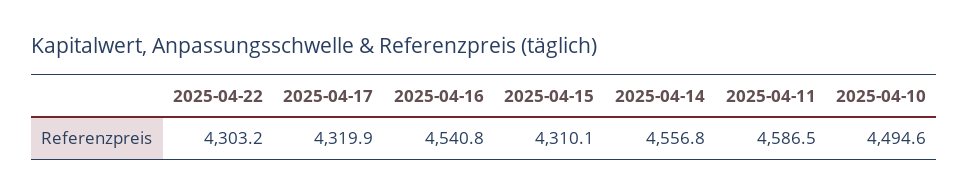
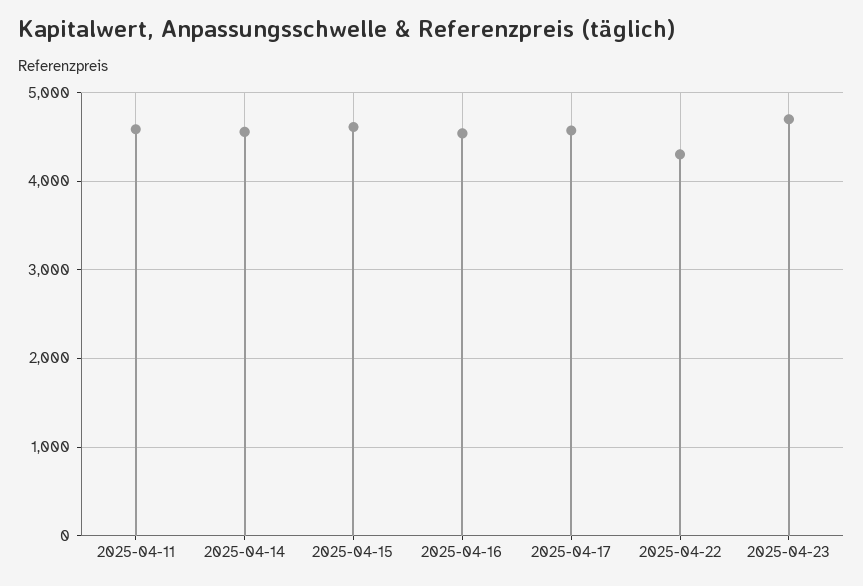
2025-04-17: 4319.9 -> 4600
2025-04-15: 4310.1 -> 4600
2025-04-10: 4494.6 -> none
2025-04-23: none -> 4700

